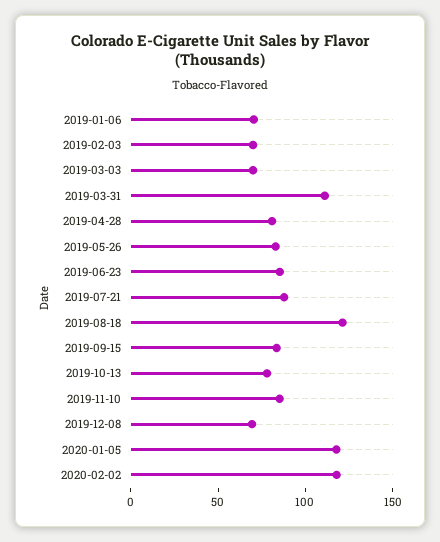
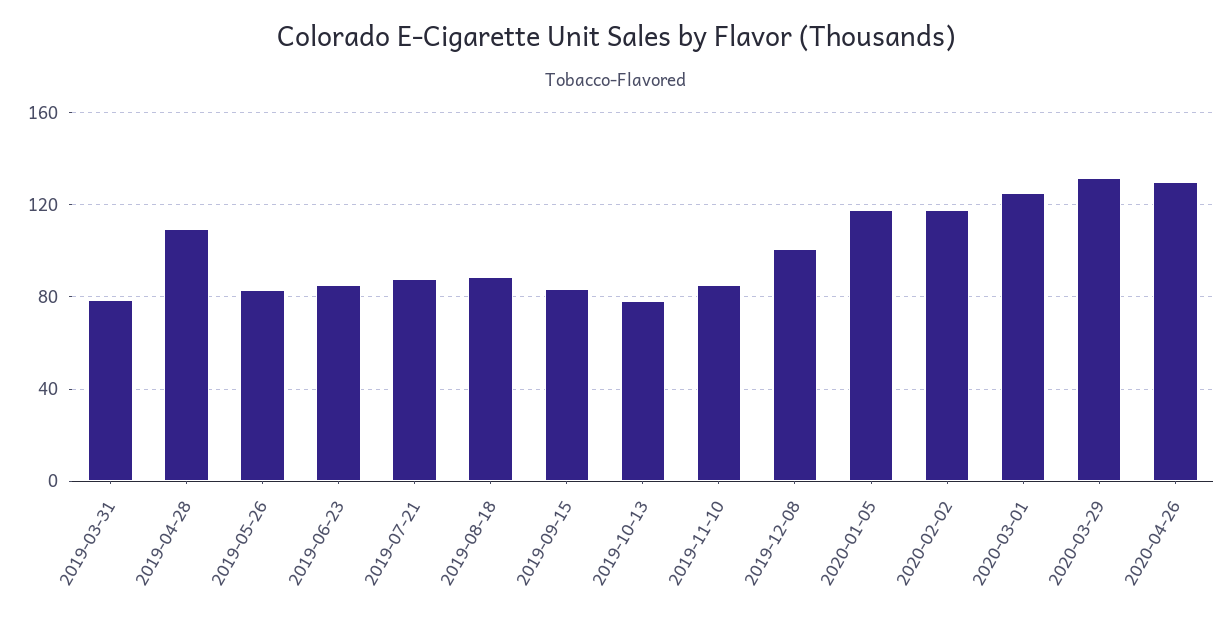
2019-01-06: 70 -> none
2019-02-03: 70 -> none
2019-03-03: 70 -> none
2019-03-31: 110 -> 80
2019-04-28: 80 -> 110
2019-08-18: 120 -> 90
2019-12-08: 70 -> 100
2020-03-01: none -> 125
2020-03-29: none -> 130
2020-04-26: none -> 130

